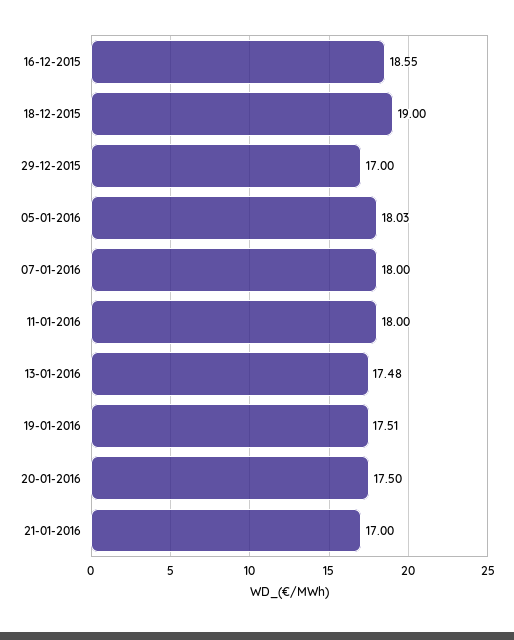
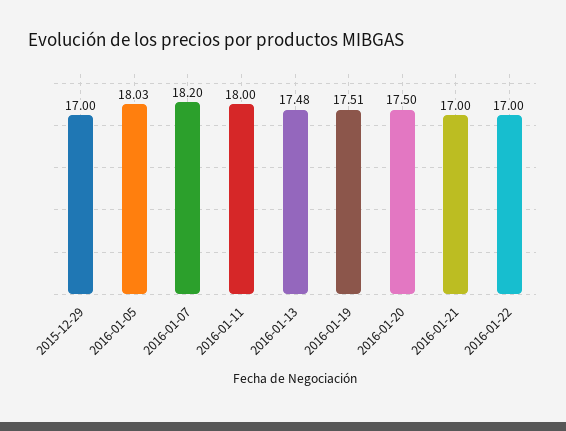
16-12-2015: 18.55 -> none
18-12-2015: 19 -> none
07-01-2016: 18 -> 18.2
2016-01-22: none -> 17

